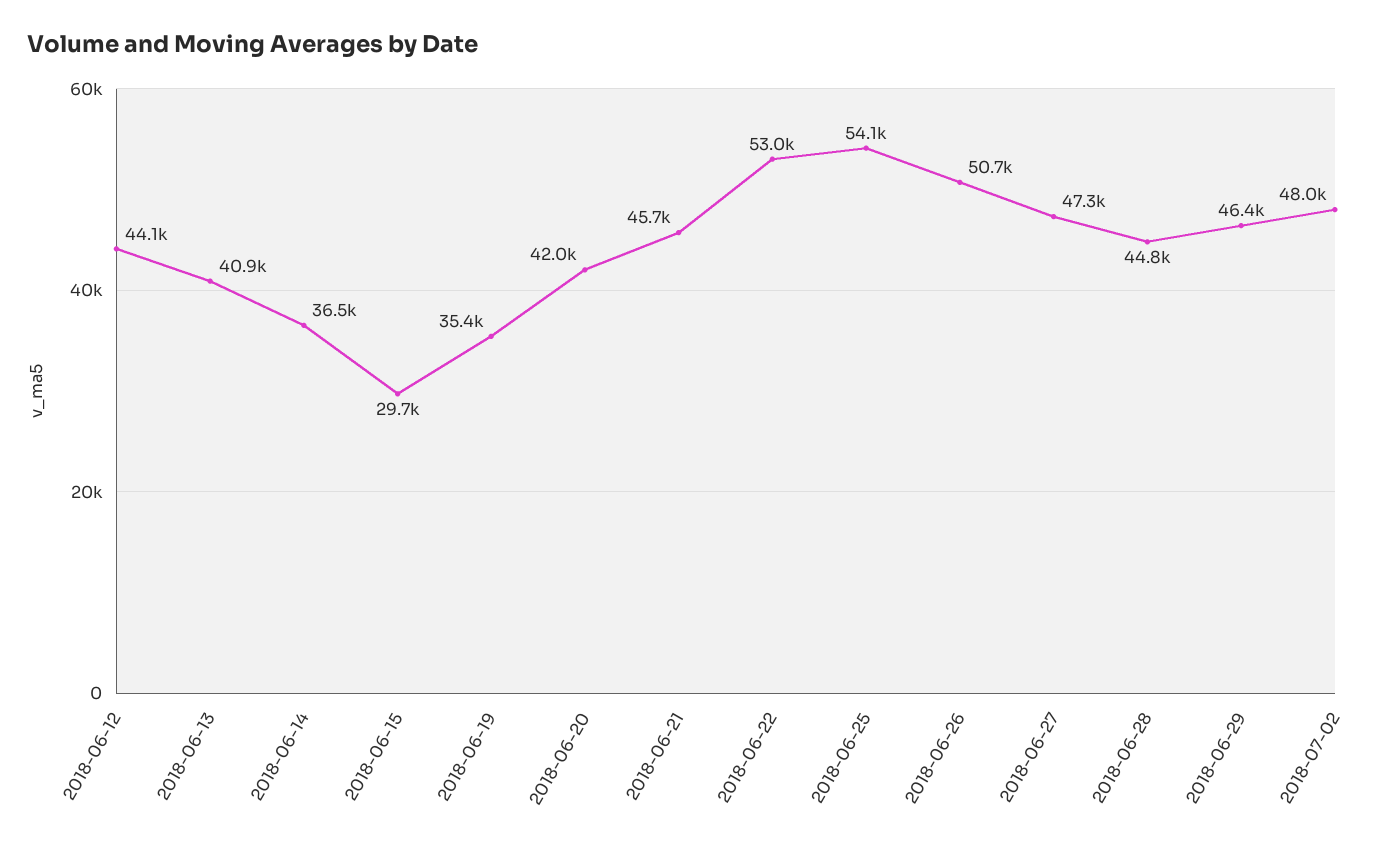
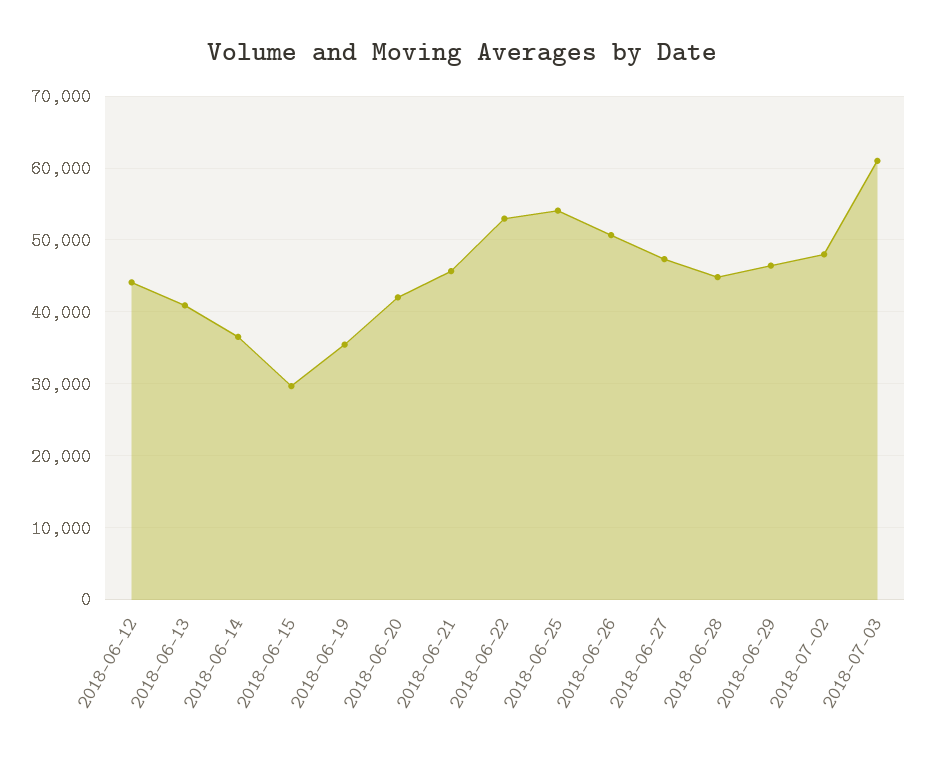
2018-07-03: none -> 61000

